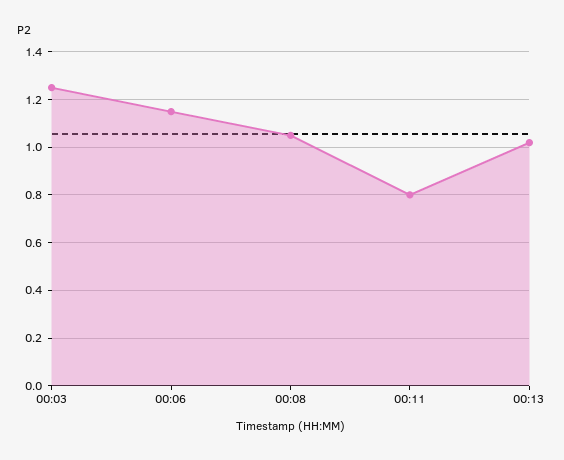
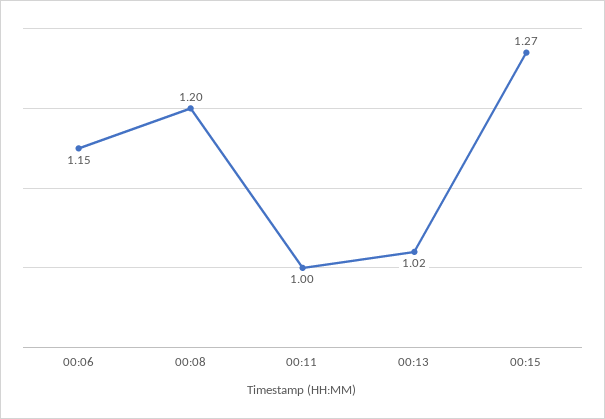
00:03: 1.25 -> none
00:08: 1.05 -> 1.2
00:11: 0.8 -> 1
00:15: none -> 1.27

